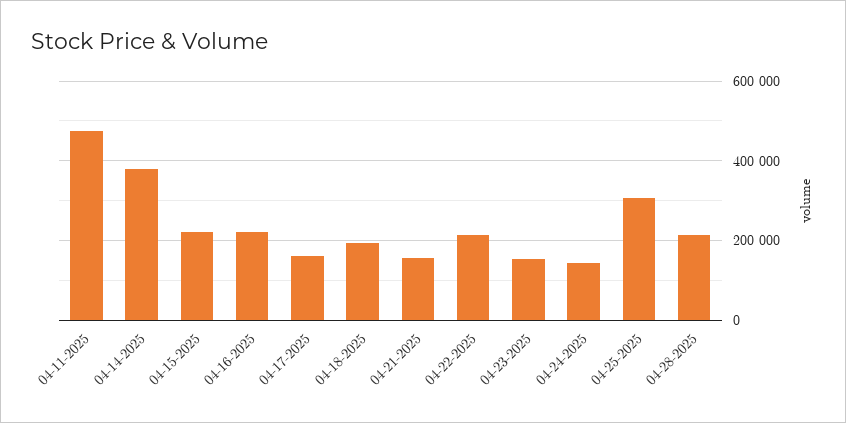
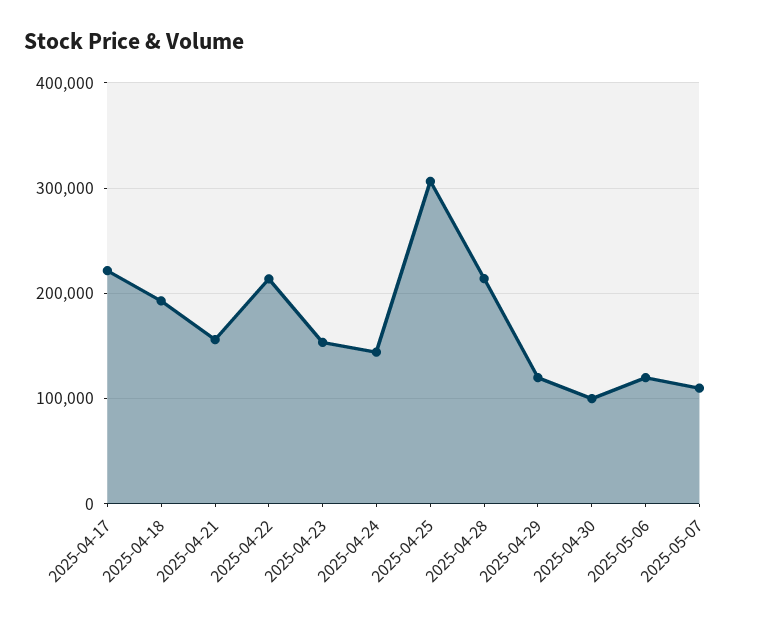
04-11-2025: 480000 -> none
04-14-2025: 380000 -> none
04-15-2025: 220000 -> none
04-16-2025: 220000 -> none
04-17-2025: 160000 -> 220000
2025-04-29: none -> 120000
2025-04-30: none -> 100000
2025-05-06: none -> 120000
2025-05-07: none -> 110000

